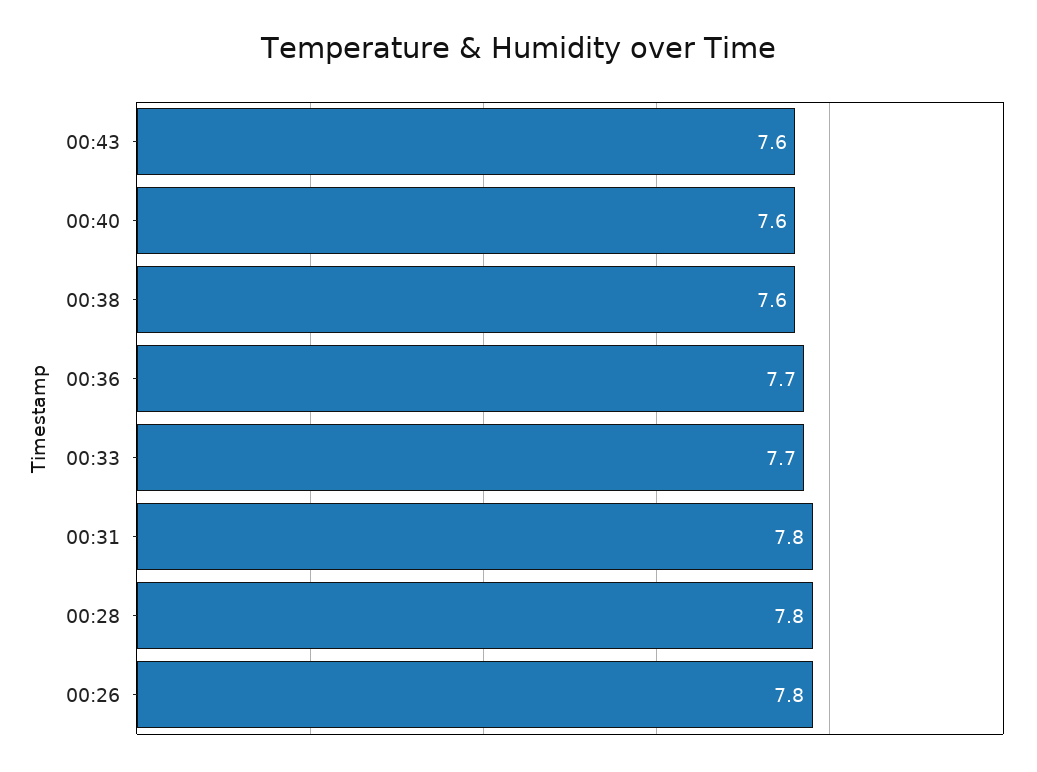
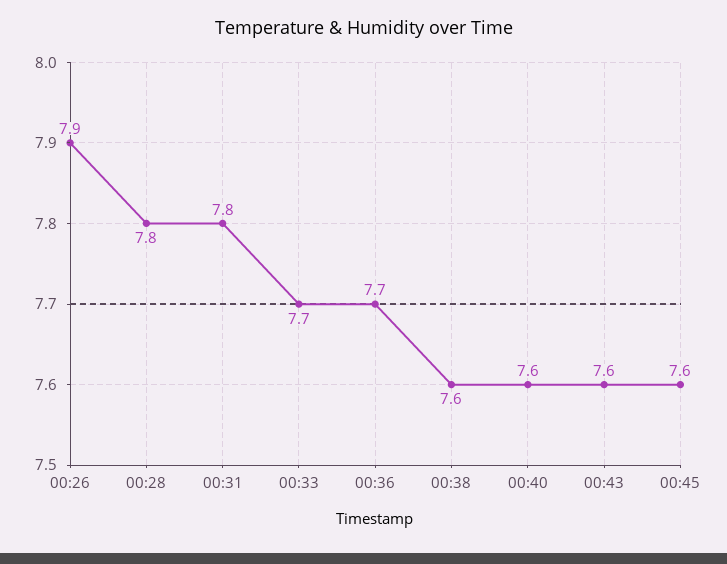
00:26: 7.8 -> 7.9
00:45: none -> 7.6

